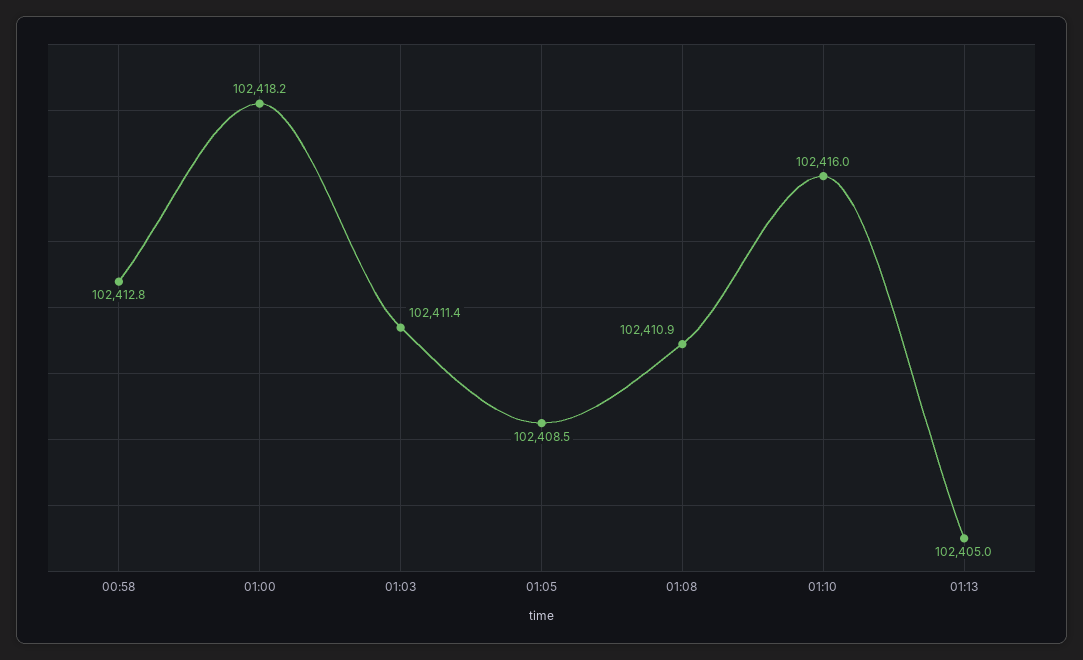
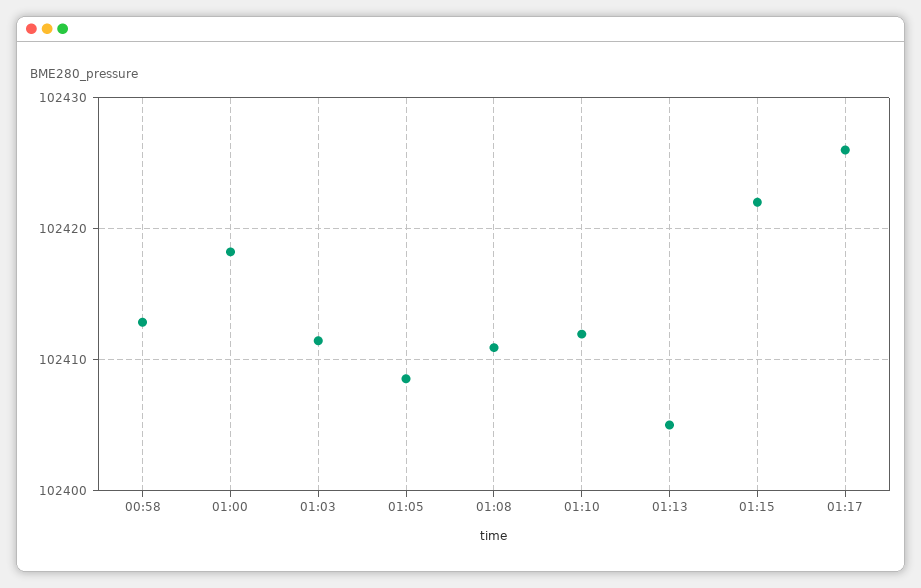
01:10: 102416 -> 102412
01:15: none -> 102422
01:17: none -> 102426

